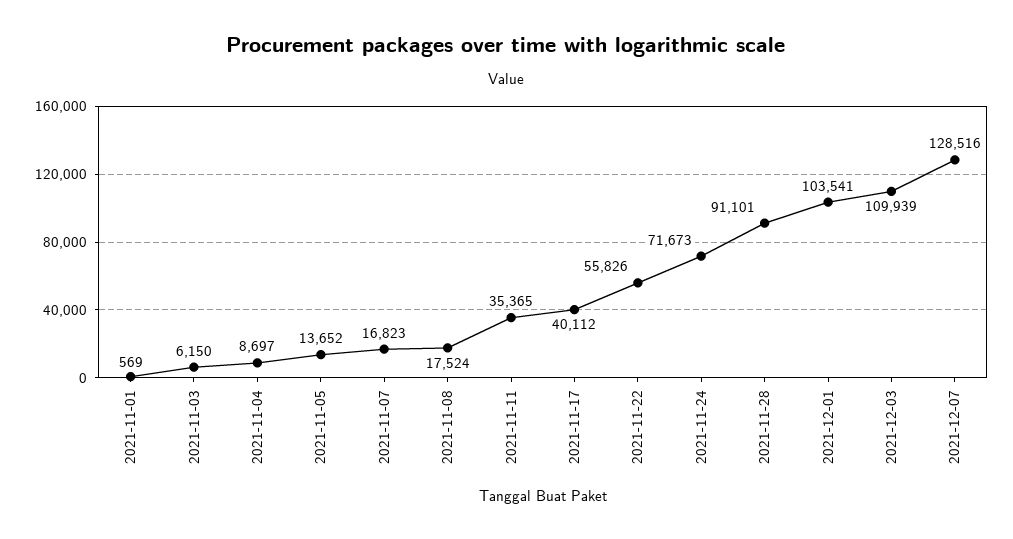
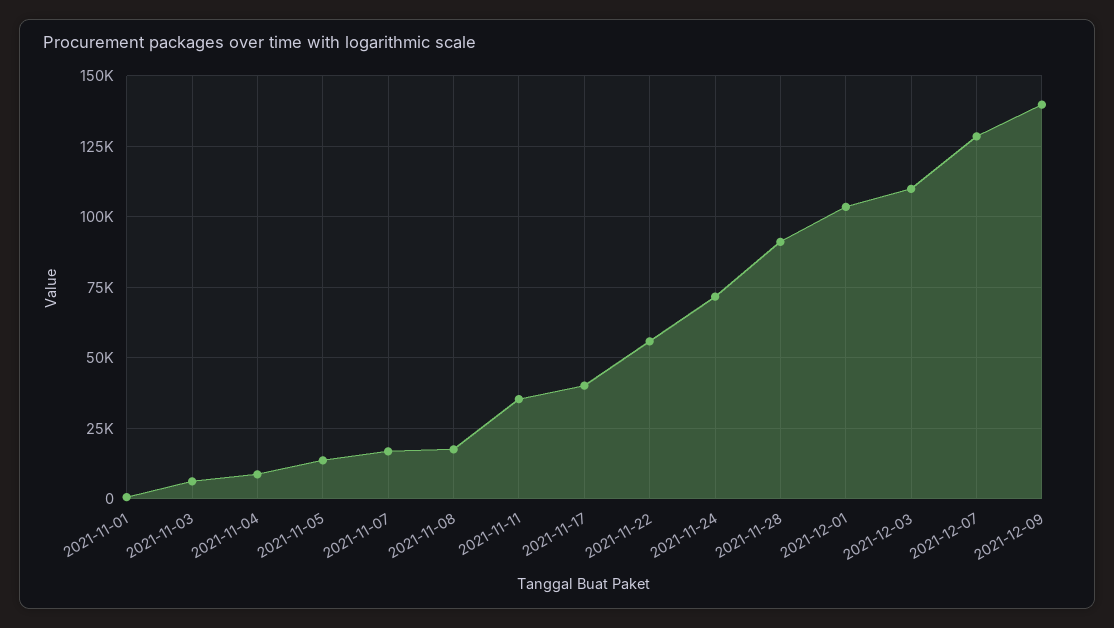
2021-12-09: none -> 140000

